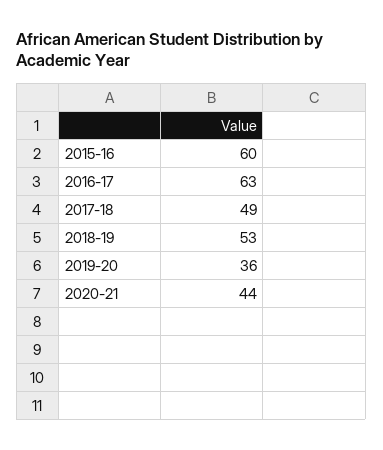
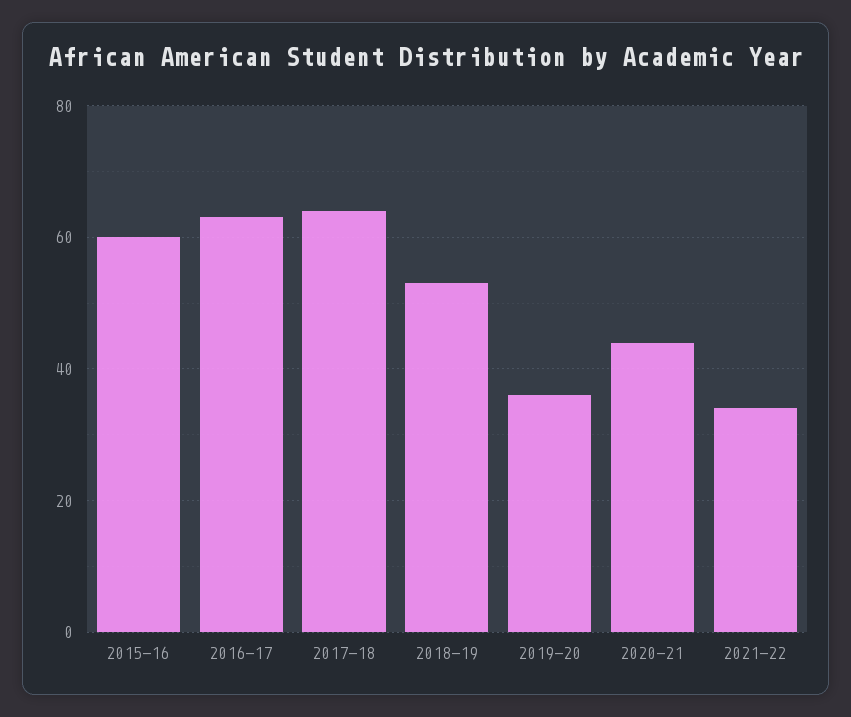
2017-18: 49 -> 65
2021-22: none -> 35

